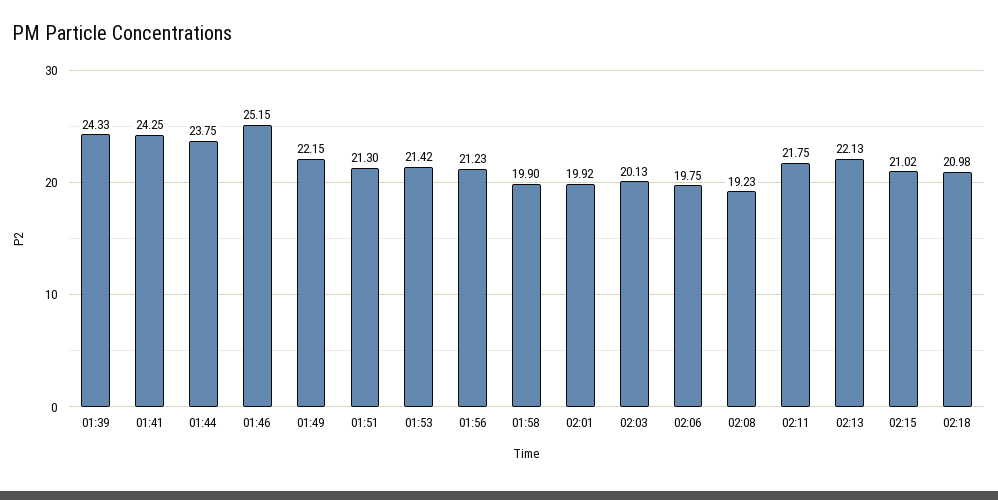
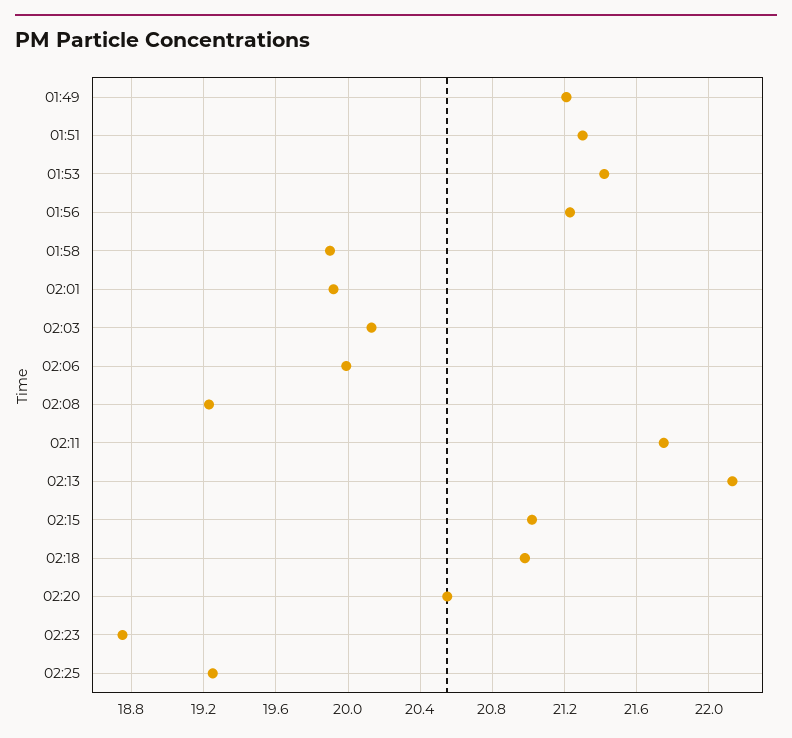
01:39: 24.33 -> none
01:41: 24.25 -> none
01:44: 23.75 -> none
01:46: 25.15 -> none
01:49: 22.15 -> 21.2
02:06: 19.75 -> 20
02:20: none -> 20.55
02:23: none -> 18.75
02:25: none -> 19.25

